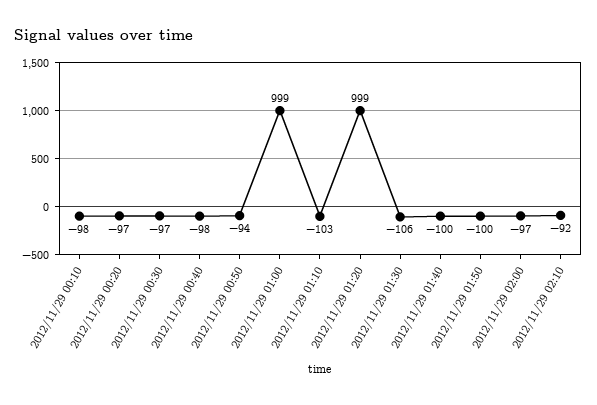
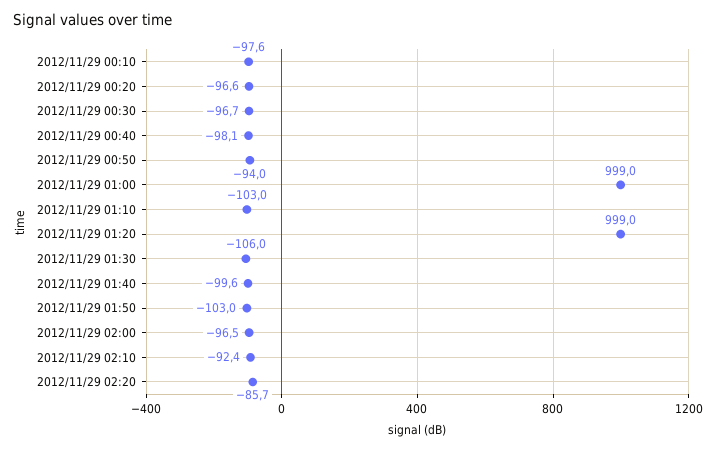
2012/11/29 01:50: -100 -> -103
2012/11/29 02:20: none -> -85.7

